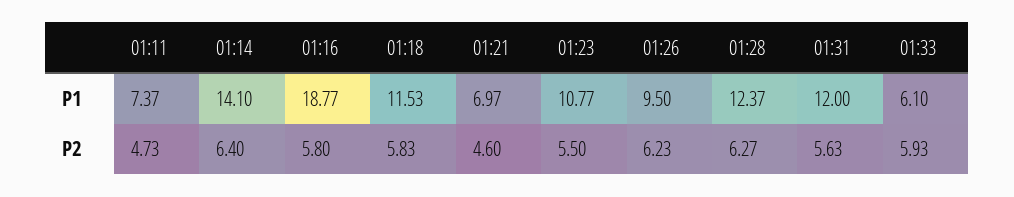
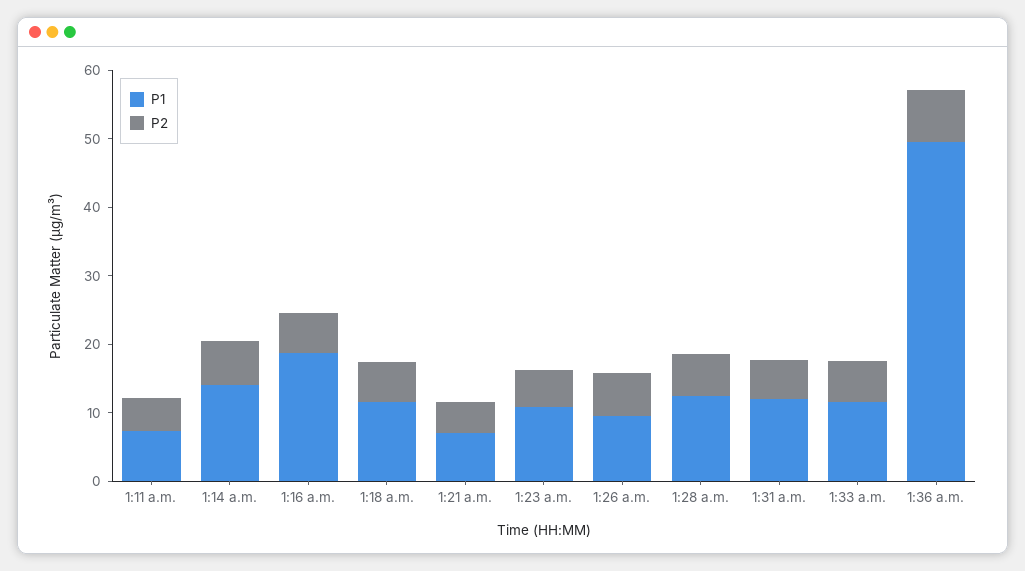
P1, 01:33: 6.1 -> 12
P1, 1:36 a.m.: none -> 50
P2, 1:36 a.m.: none -> 8

